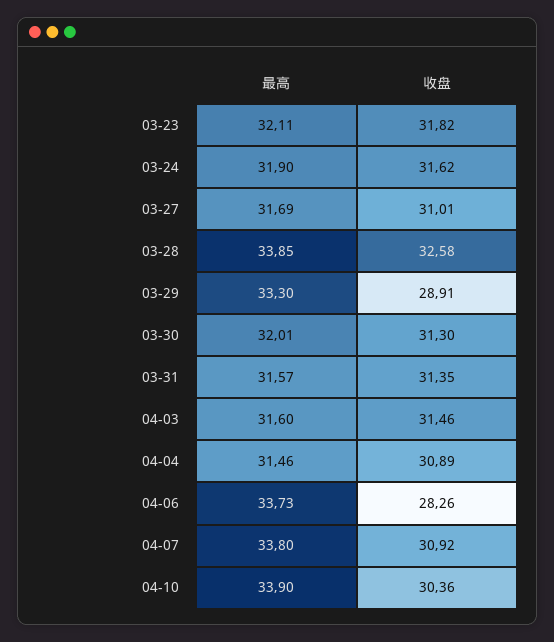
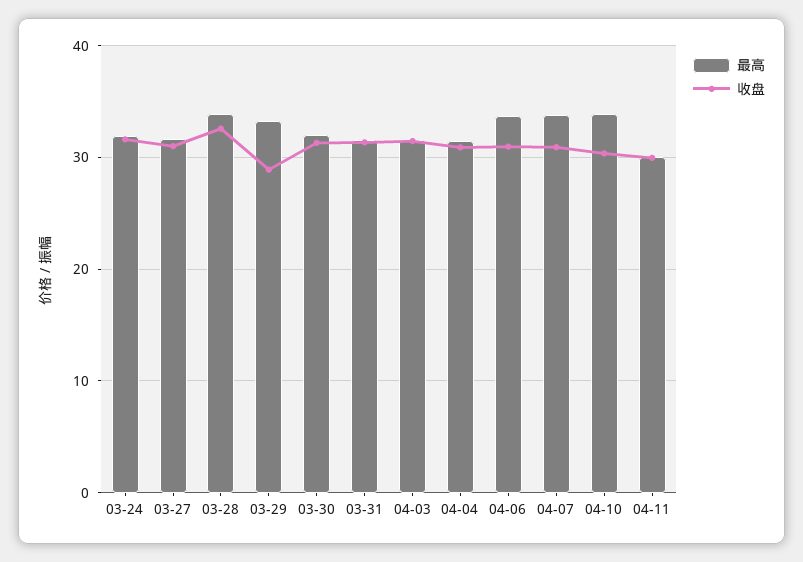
最高, 03-23: 32.11 -> none
收盘, 03-23: 31.82 -> none
收盘, 04-06: 28.26 -> 31
最高, 04-11: none -> 30
收盘, 04-11: none -> 30

